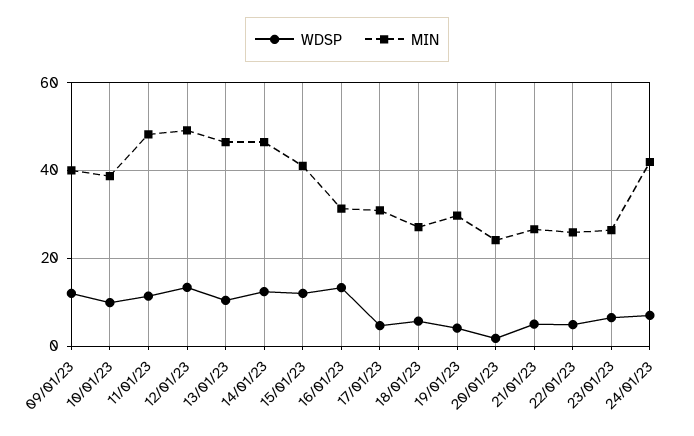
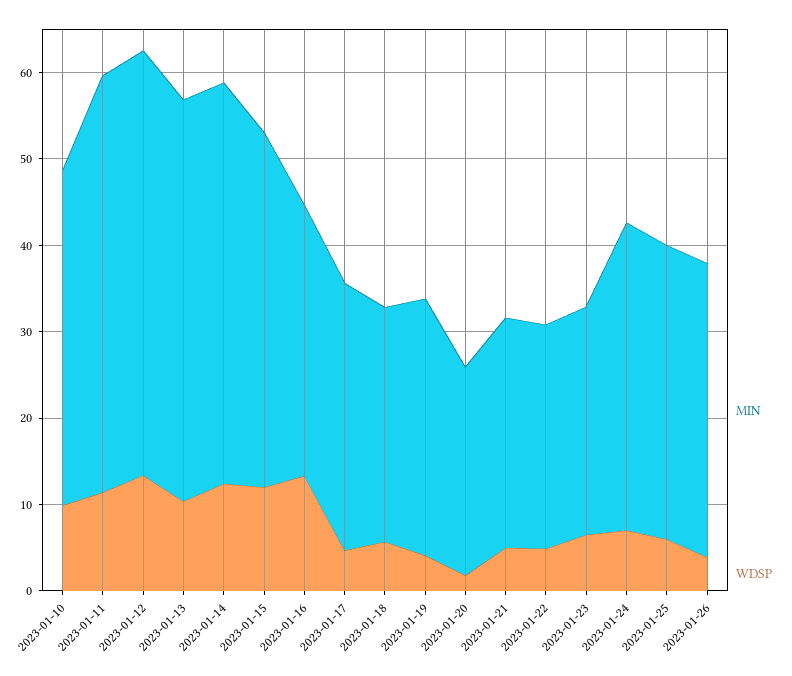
WDSP, 09/01/23: 12 -> none
MIN, 09/01/23: 40 -> none
MIN, 24/01/23: 42 -> 36
MIN, 2023-01-25: none -> 34
WDSP, 2023-01-25: none -> 6
MIN, 2023-01-26: none -> 34
WDSP, 2023-01-26: none -> 4

